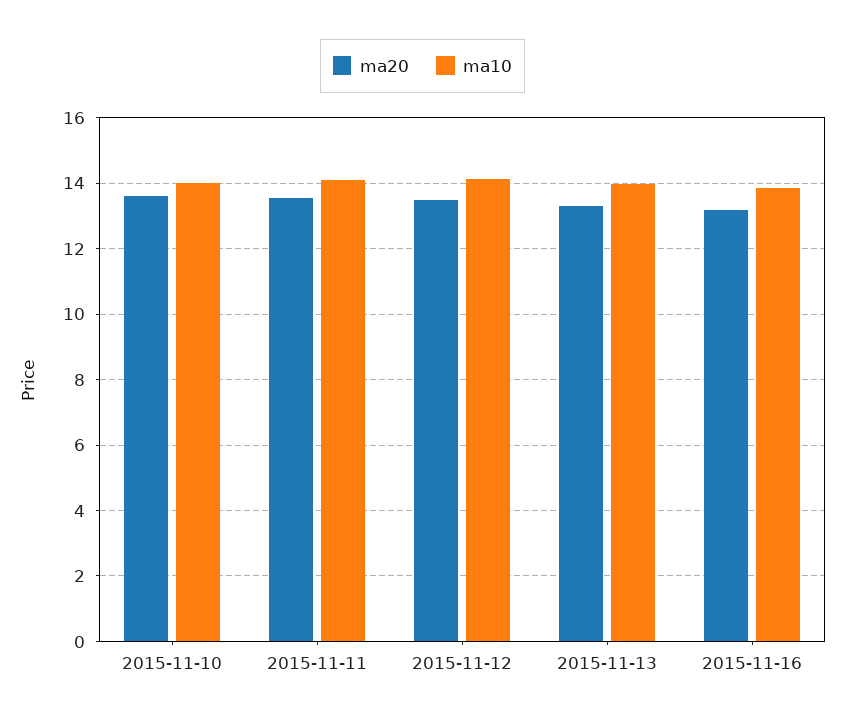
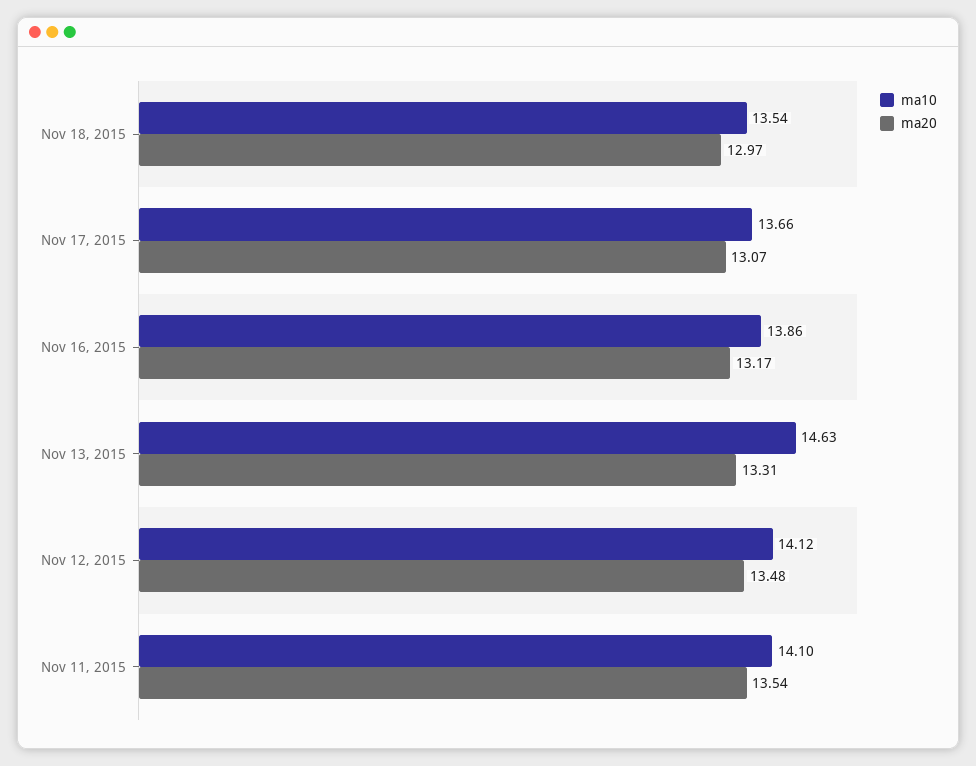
ma20, 2015-11-10: 13.6 -> none
ma10, 2015-11-10: 14 -> none
ma10, 2015-11-13: 14 -> 14.63
ma10, Nov 18, 2015: none -> 13.54
ma20, Nov 18, 2015: none -> 12.97
ma10, Nov 17, 2015: none -> 13.66
ma20, Nov 17, 2015: none -> 13.07

